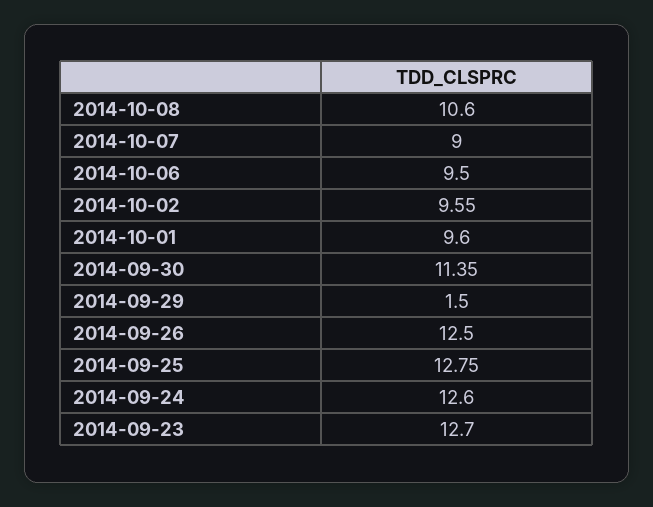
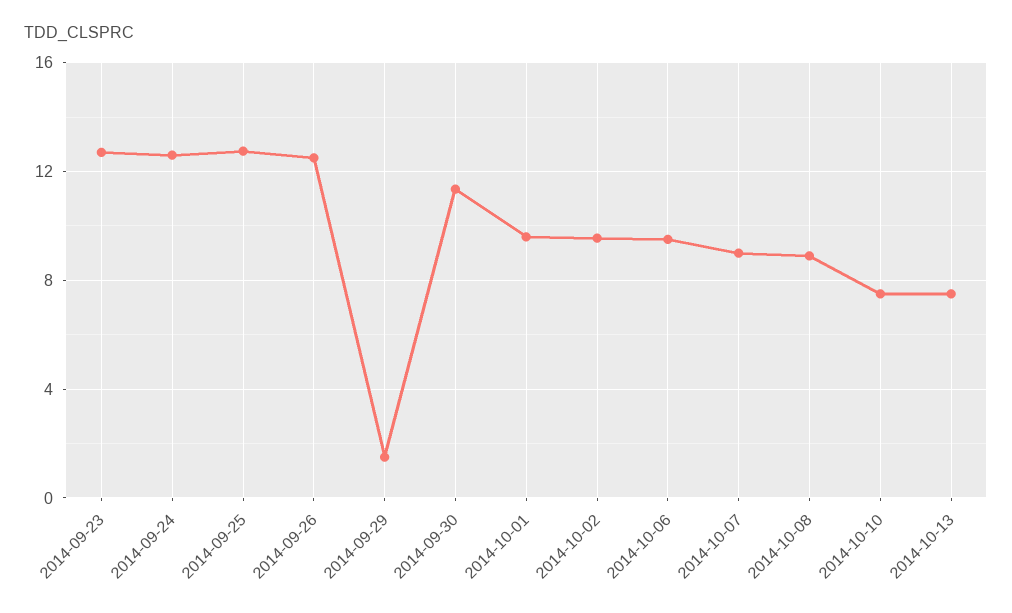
2014-10-08: 10.6 -> 9
2014-10-10: none -> 7.5
2014-10-13: none -> 7.5

